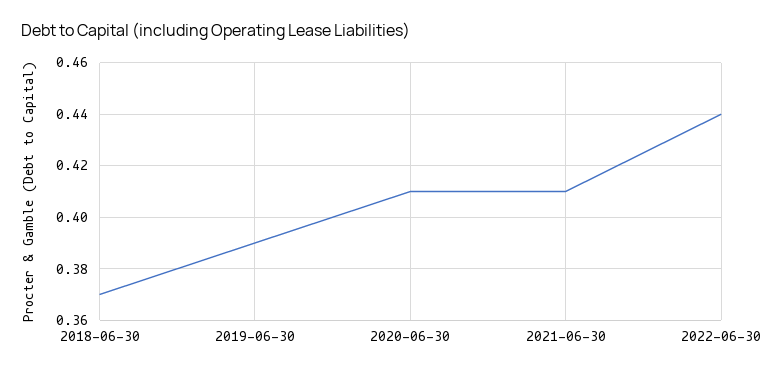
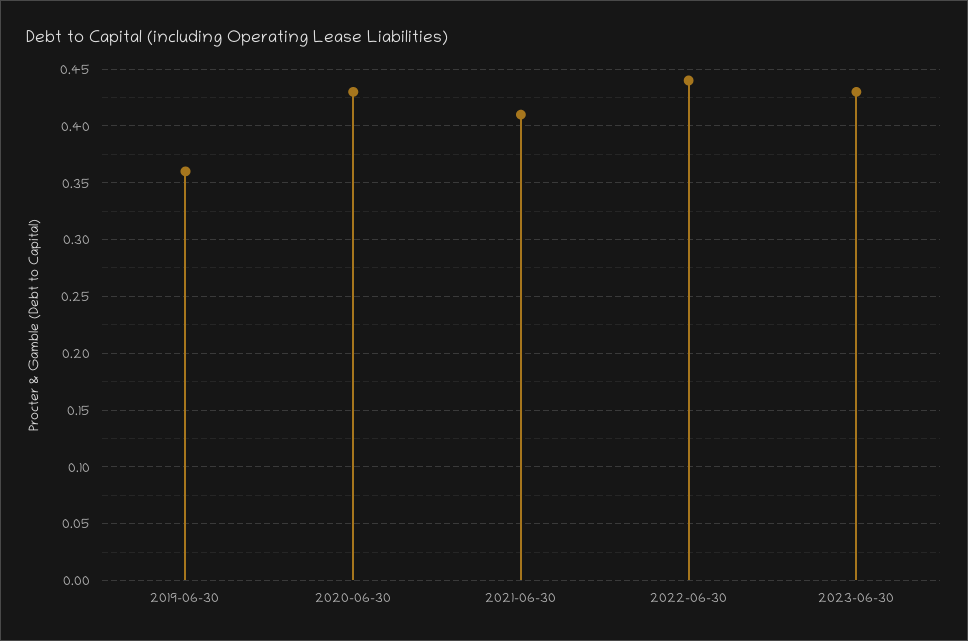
2018-06-30: 0.37 -> none
2019-06-30: 0.39 -> 0.36
2020-06-30: 0.41 -> 0.43
2023-06-30: none -> 0.43

